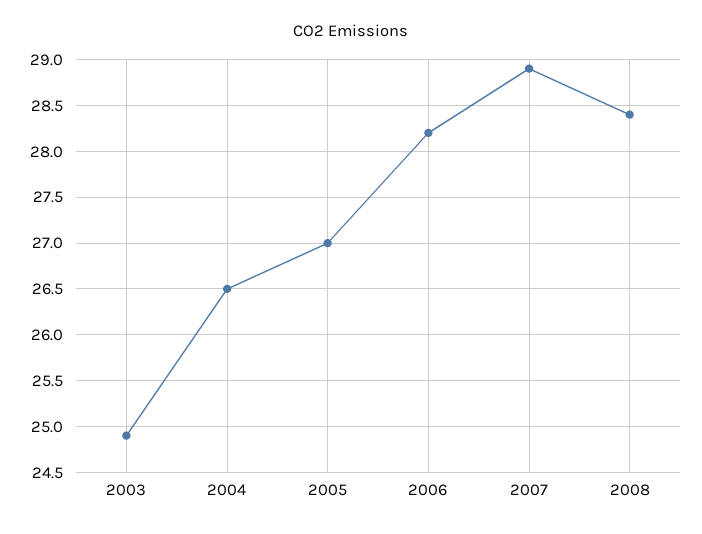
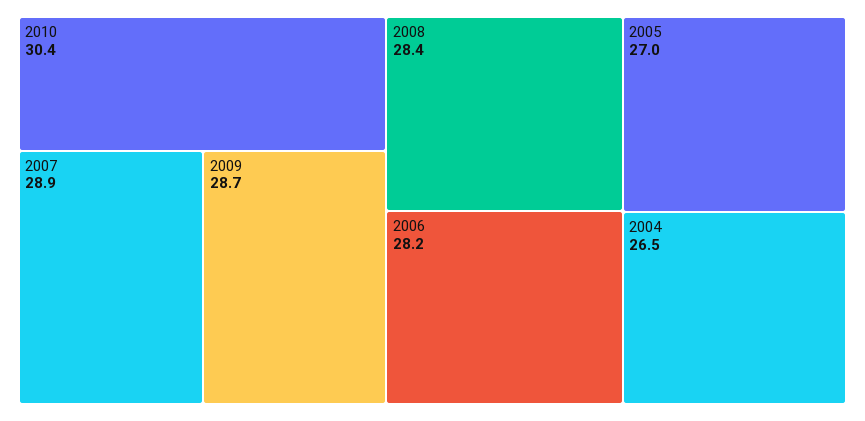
2003: 24.9 -> none
2010: none -> 30.4
2009: none -> 28.7

